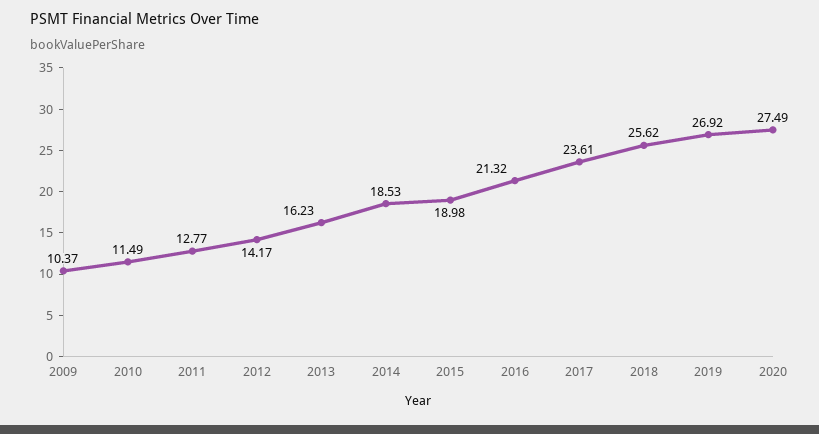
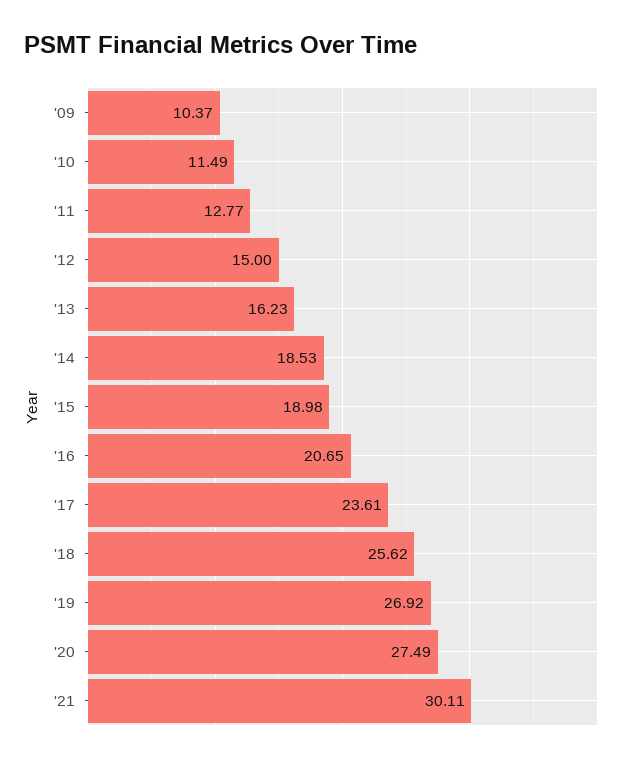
2012: 14.17 -> 15
2016: 21.32 -> 20.65
'21: none -> 30.11

